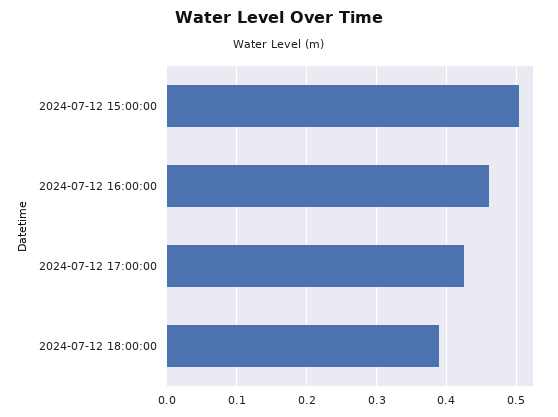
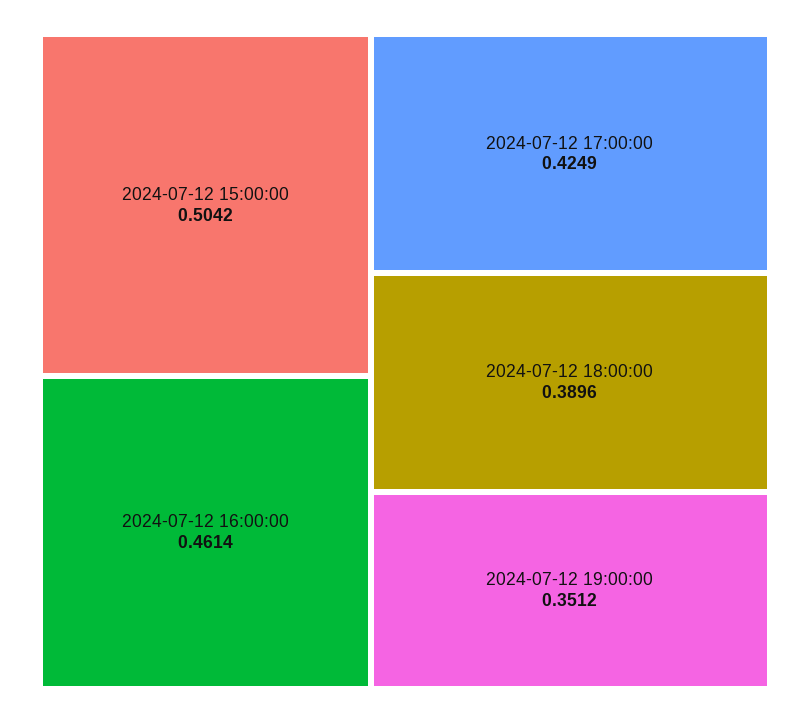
2024-07-12 19:00:00: none -> 0.3512

